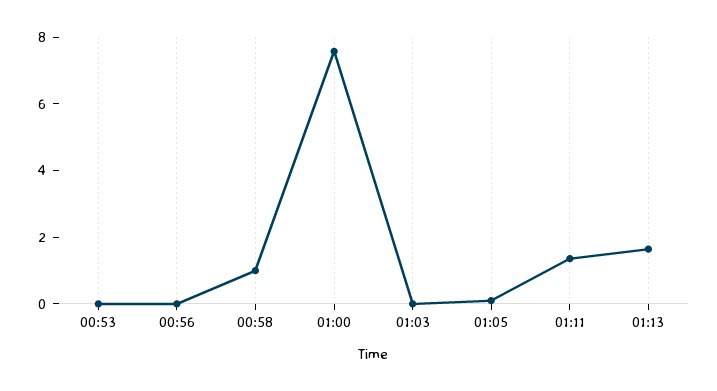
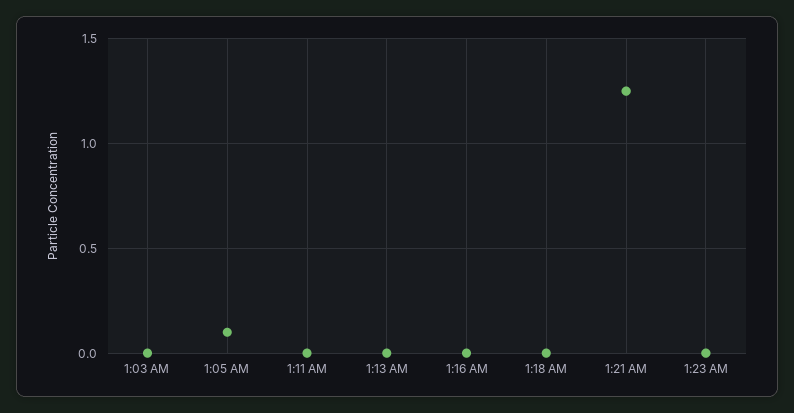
00:53: 0 -> none
00:56: 0 -> none
00:58: 1 -> none
01:00: 7.5 -> none
01:11: 1.5 -> 0
01:13: 1.5 -> 0
1:16 AM: none -> 0
1:18 AM: none -> 0
1:21 AM: none -> 1.25
1:23 AM: none -> 0

